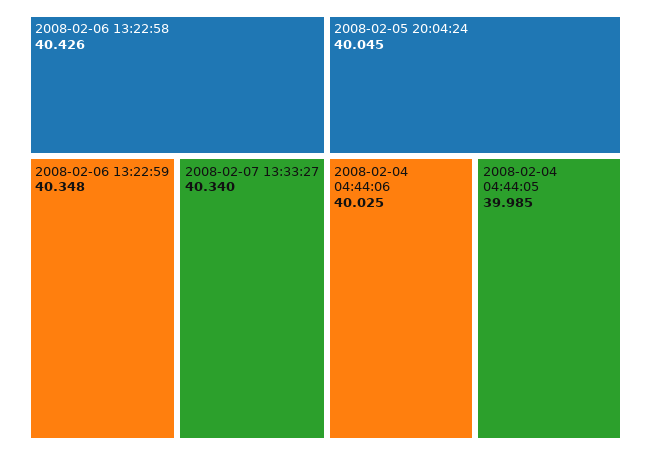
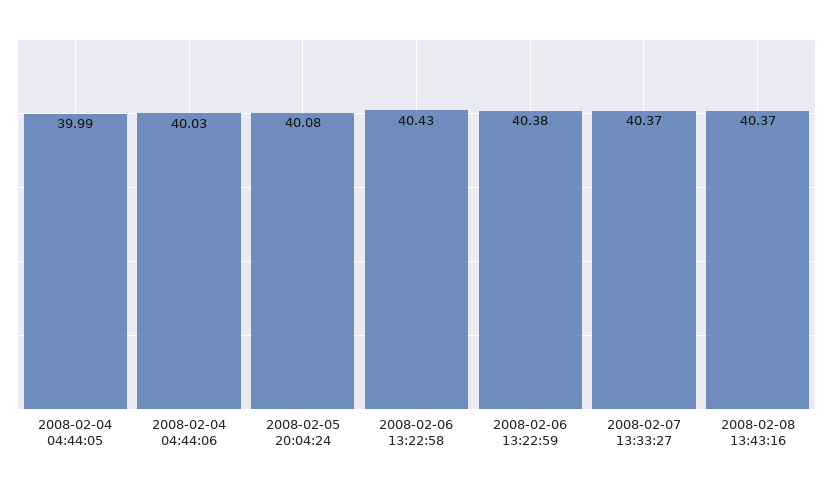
2008-02-06 13:22:59: 40.348 -> 40.38
2008-02-07 13:33:27: 40.34 -> 40.37
2008-02-05 20:04:24: 40.045 -> 40.08
2008-02-08 13:43:16: none -> 40.37

